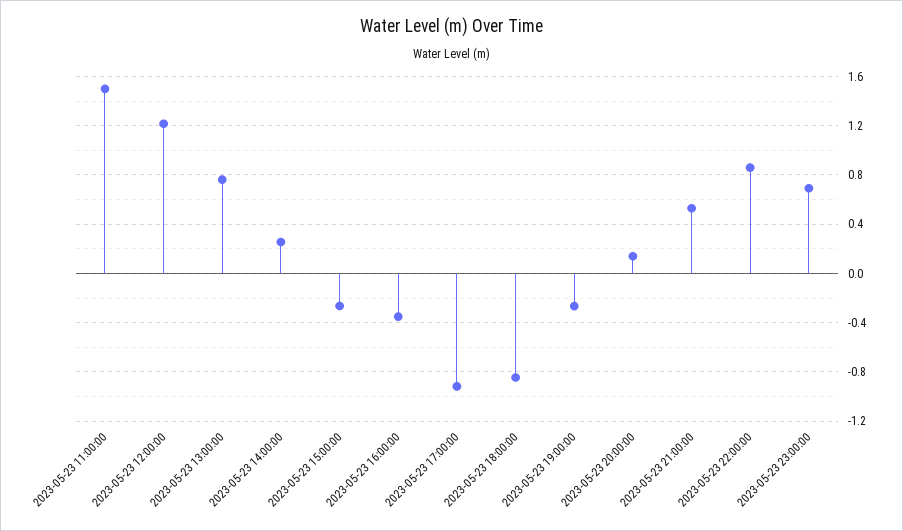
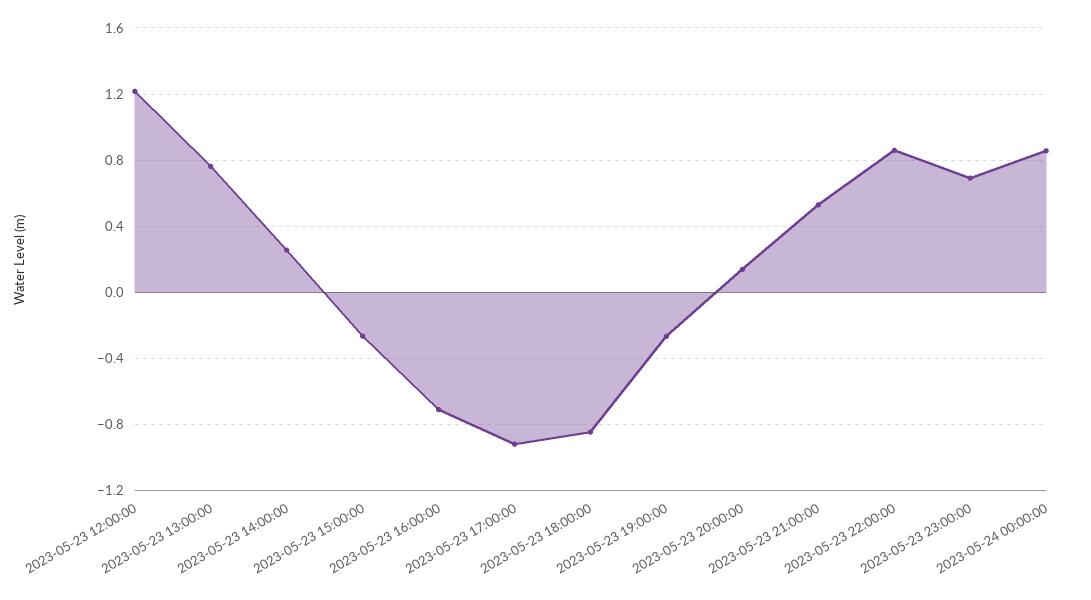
2023-05-23 11:00:00: 1.5 -> none
2023-05-23 16:00:00: -0.35 -> -0.7
2023-05-24 00:00:00: none -> 0.85

